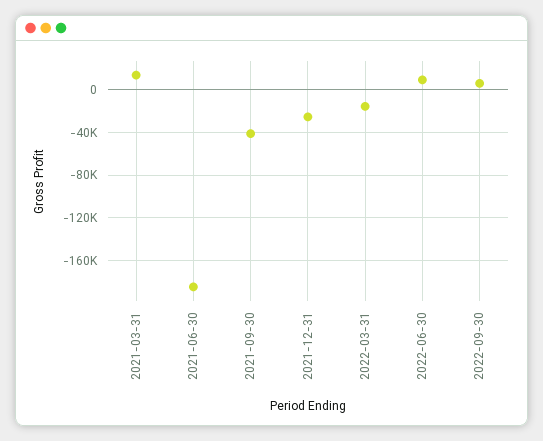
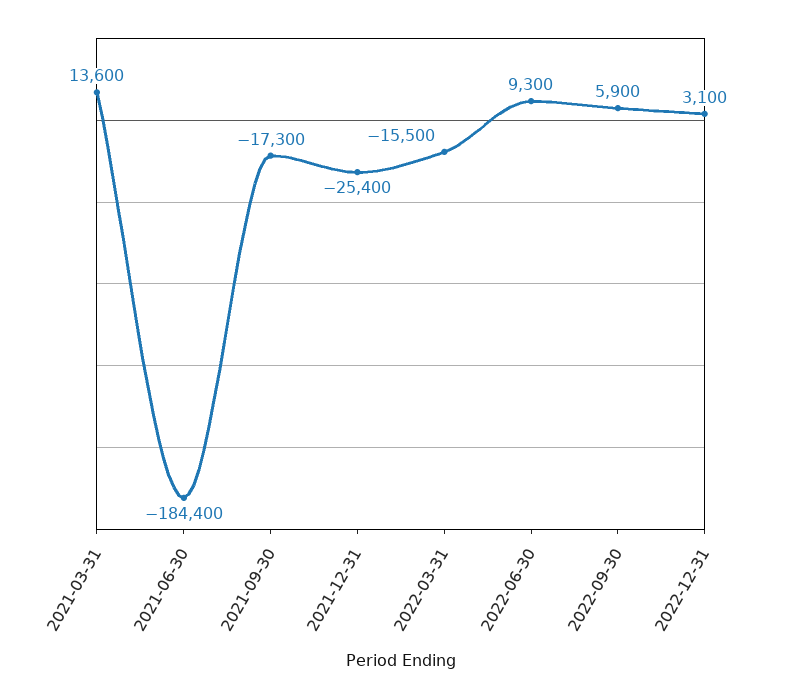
2021-09-30: -40000 -> -17300
2022-12-31: none -> 3100

